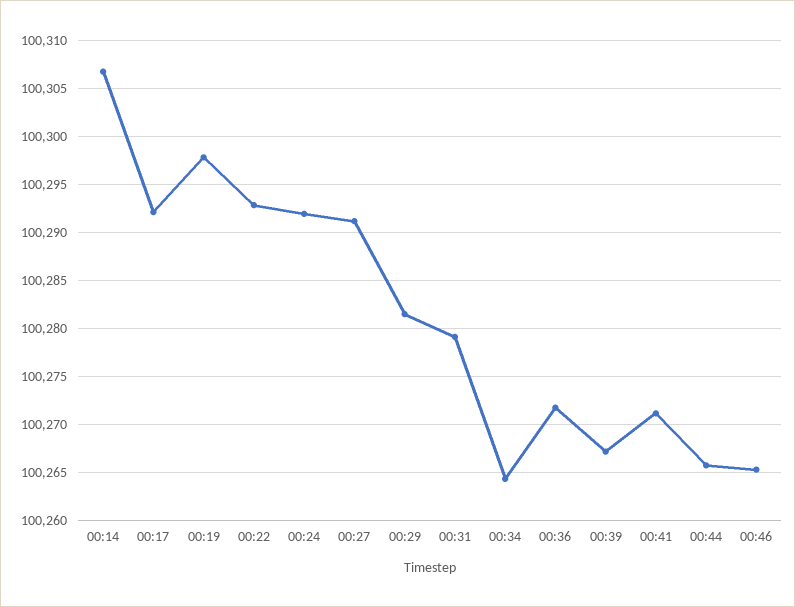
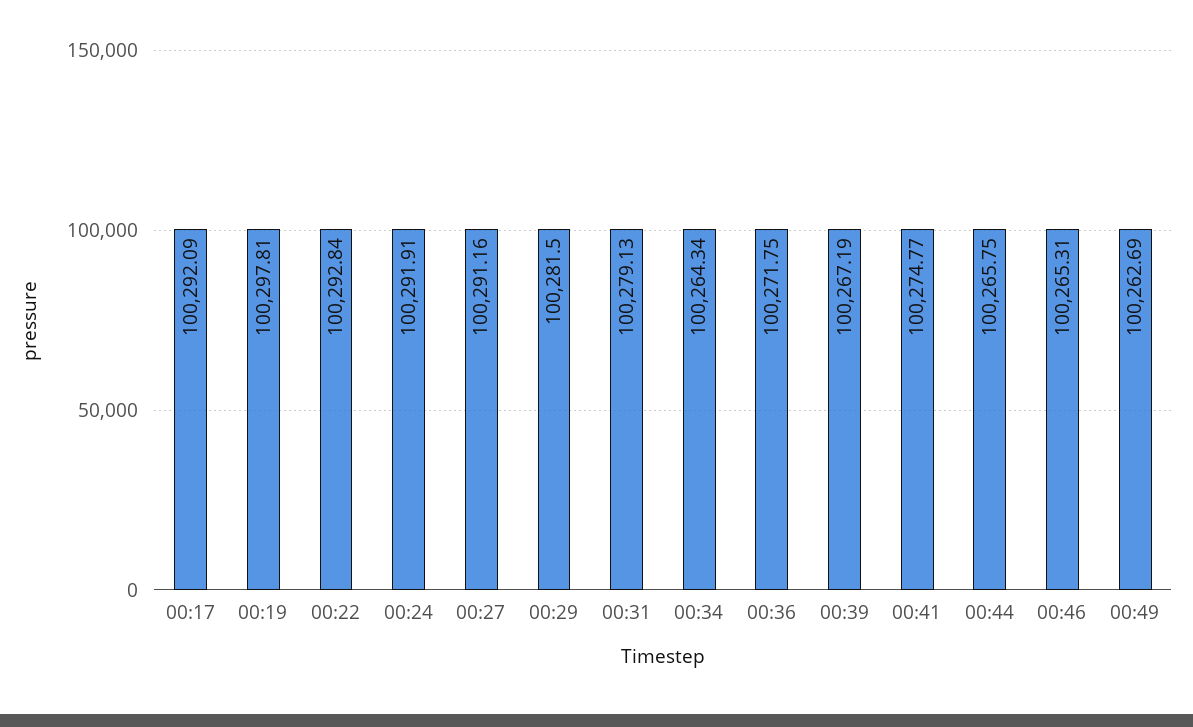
00:14: 100307 -> none
00:41: 100271 -> 100274.77
00:49: none -> 100262.69

